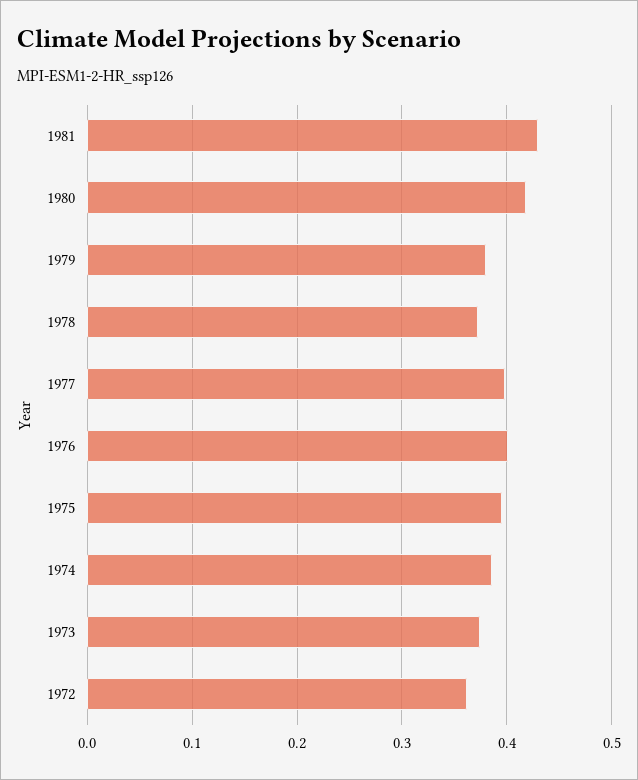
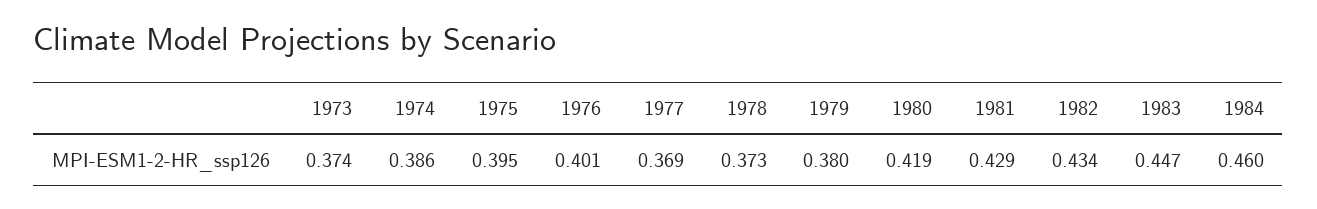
1977: 0.4 -> 0.369
1972: 0.36 -> none
1982: none -> 0.434
1983: none -> 0.447
1984: none -> 0.46

